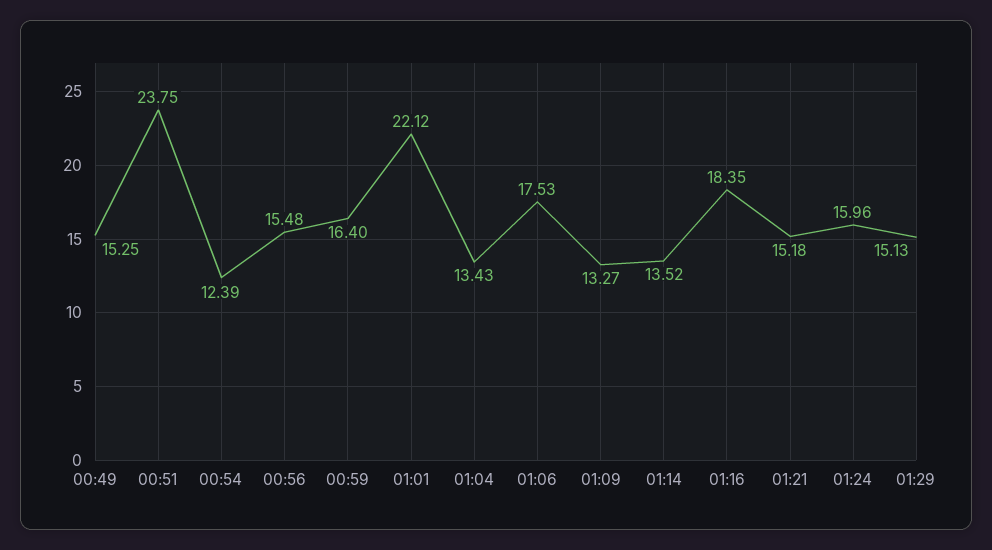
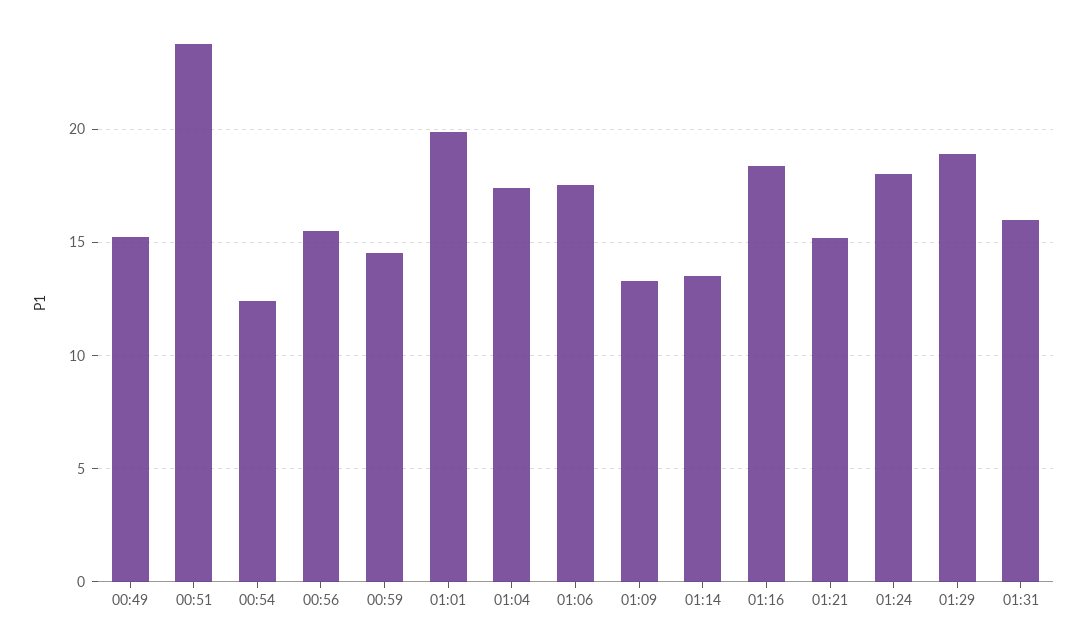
00:59: 16.4 -> 14.5
01:01: 22.12 -> 20
01:04: 13.43 -> 17.5
01:24: 15.96 -> 18
01:29: 15.13 -> 19
01:31: none -> 16

